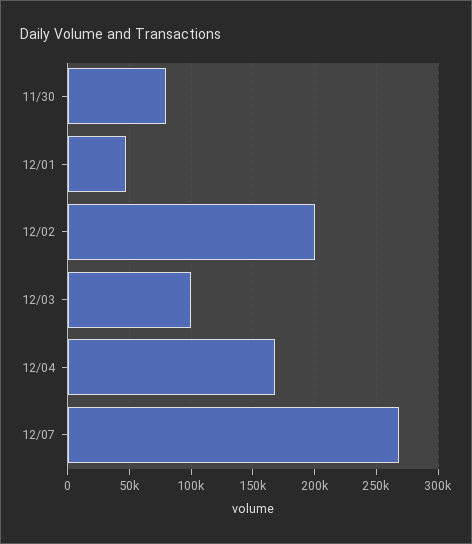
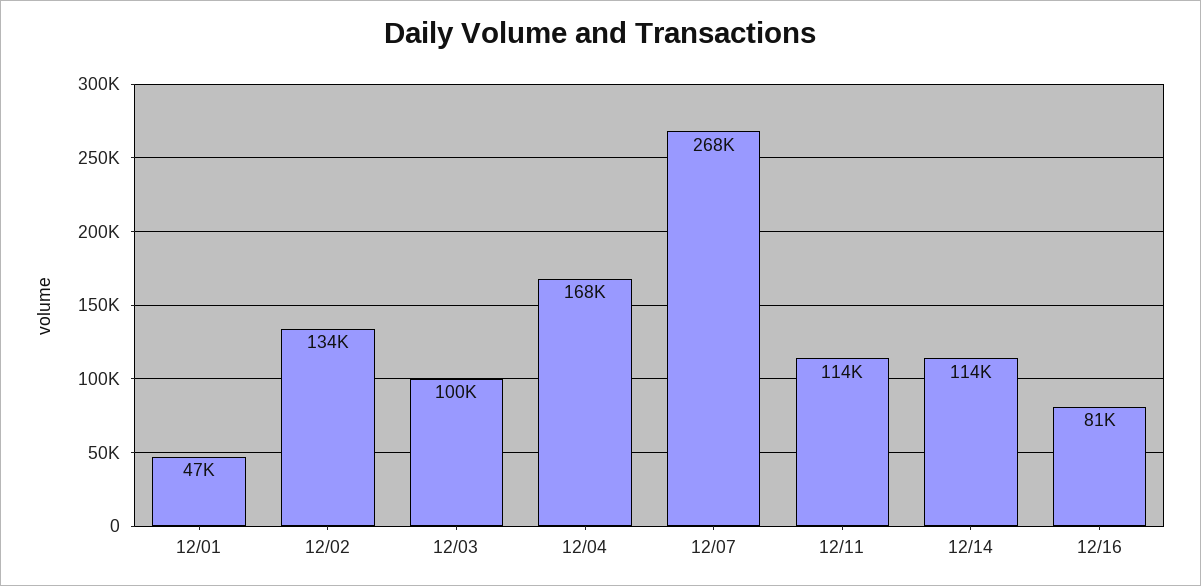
11/30: 80000 -> none
12/02: 200000 -> 134000
12/11: none -> 114000
12/14: none -> 114000
12/16: none -> 81000

